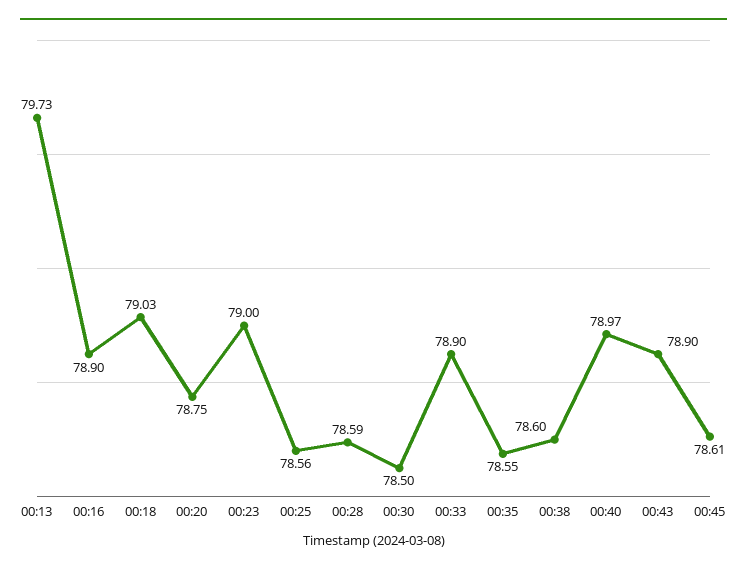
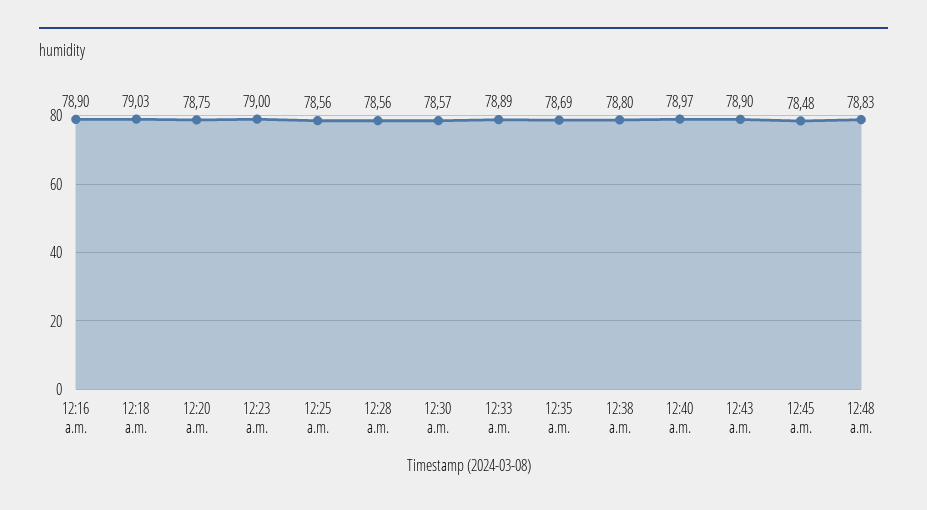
00:13: 79.73 -> none
00:28: 78.59 -> 78.56
00:30: 78.5 -> 78.57
00:33: 78.9 -> 78.89
00:35: 78.55 -> 78.69
00:38: 78.6 -> 78.8
00:45: 78.61 -> 78.48
12:48 a.m.: none -> 78.83

